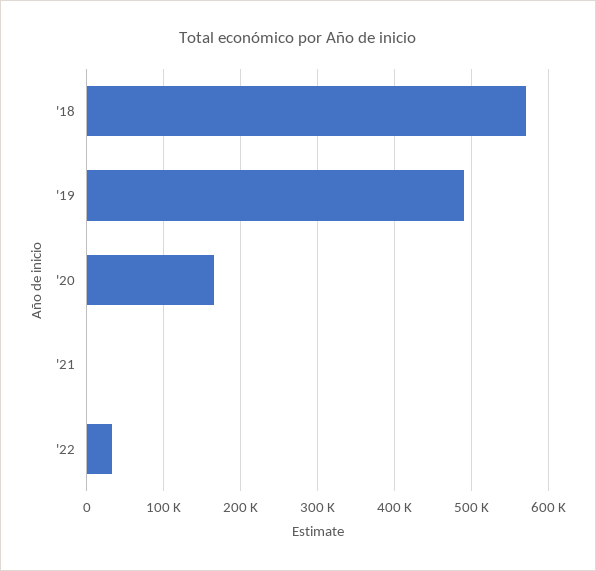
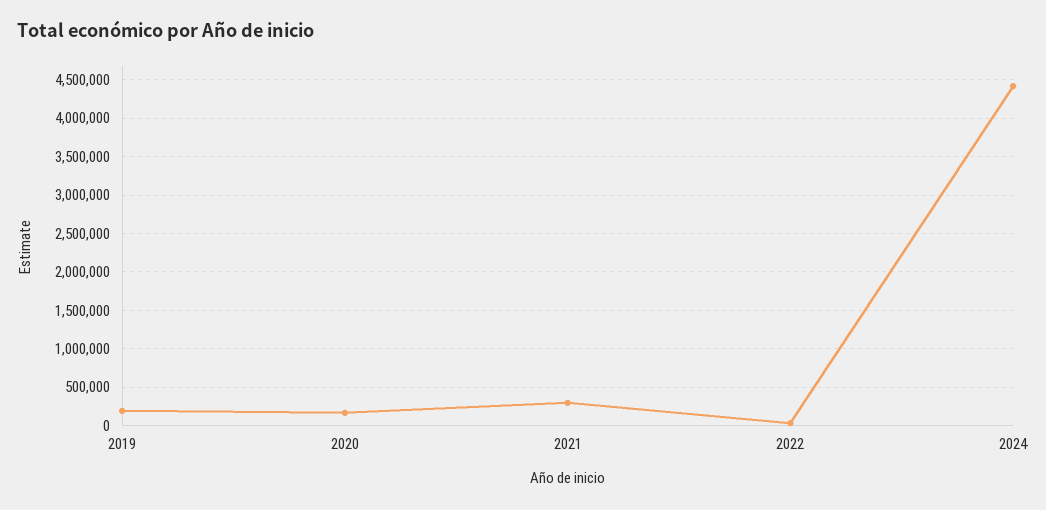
'18: 570000 -> none
'19: 490000 -> 200000
'21: 0 -> 300000
2024: none -> 4400000

